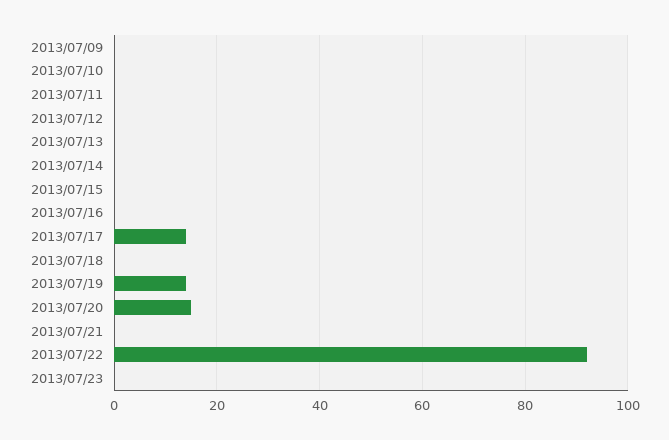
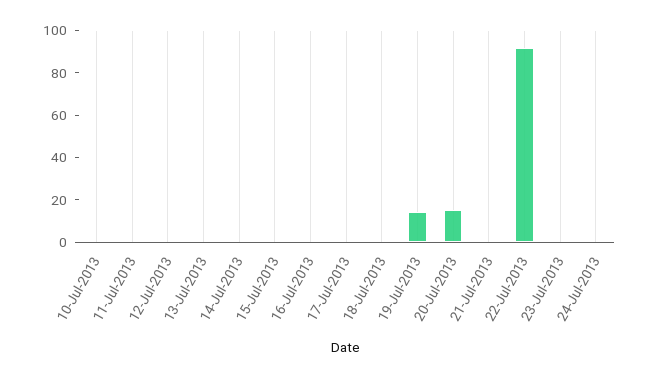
2013/07/09: 0 -> none
2013/07/17: 15 -> 0
24-Jul-2013: none -> 0

